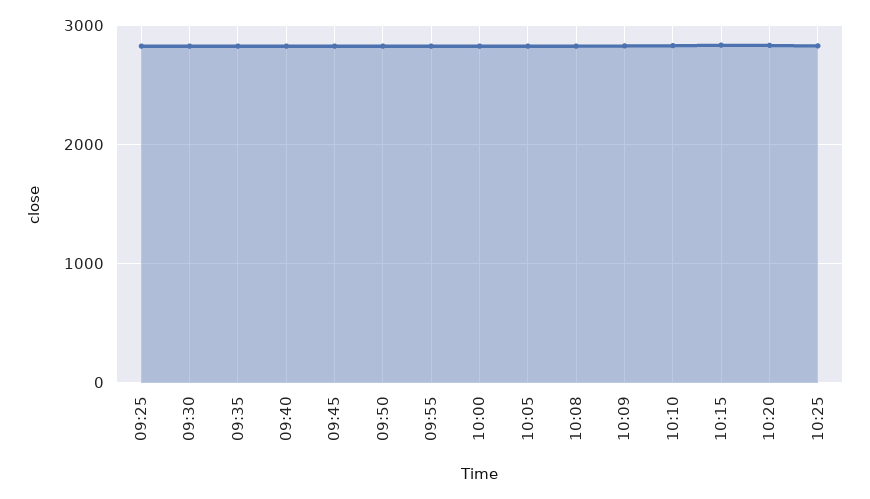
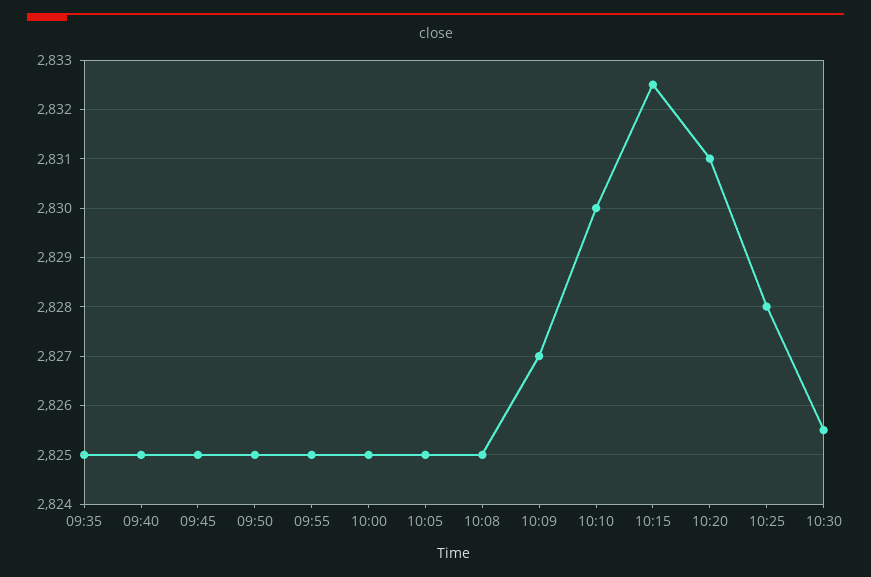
09:25: 2800 -> none
09:30: 2800 -> none
10:30: none -> 2825.5

